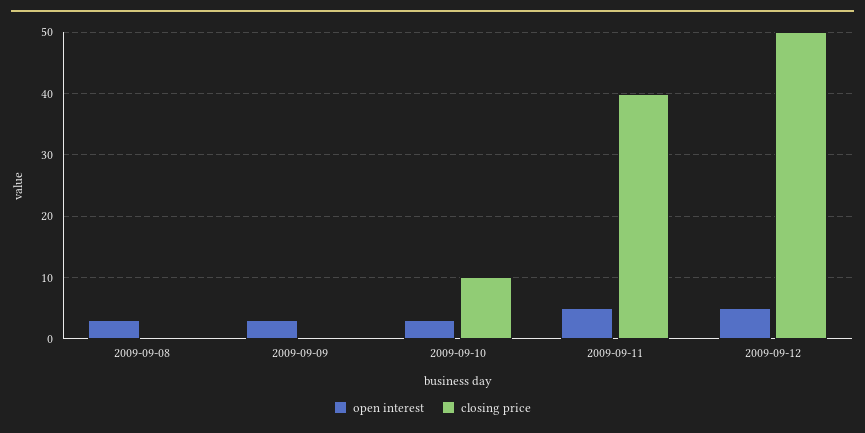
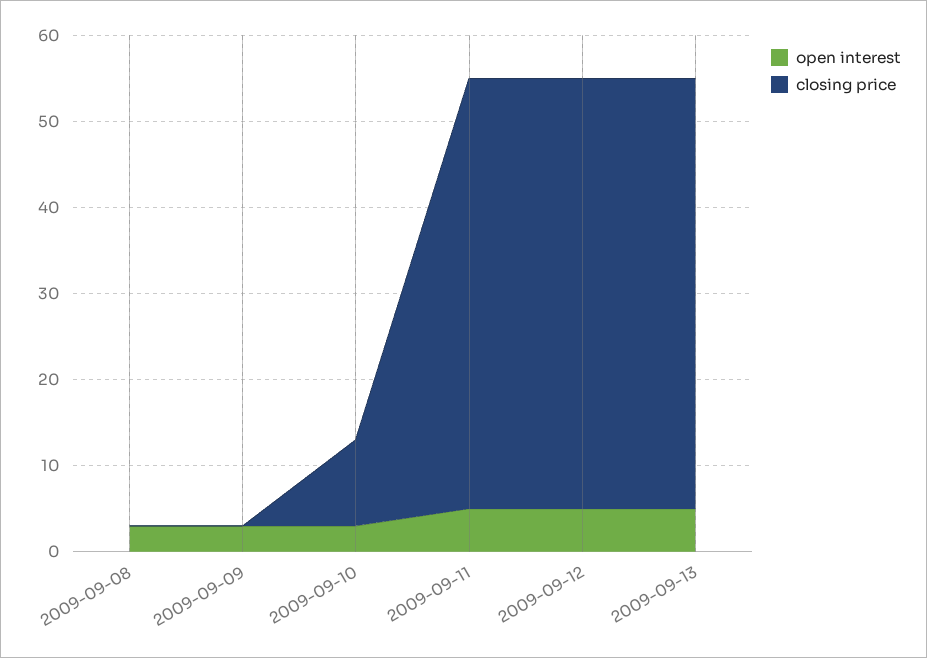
closing price, 2009-09-11: 40 -> 50
open interest, 2009-09-13: none -> 5
closing price, 2009-09-13: none -> 50

